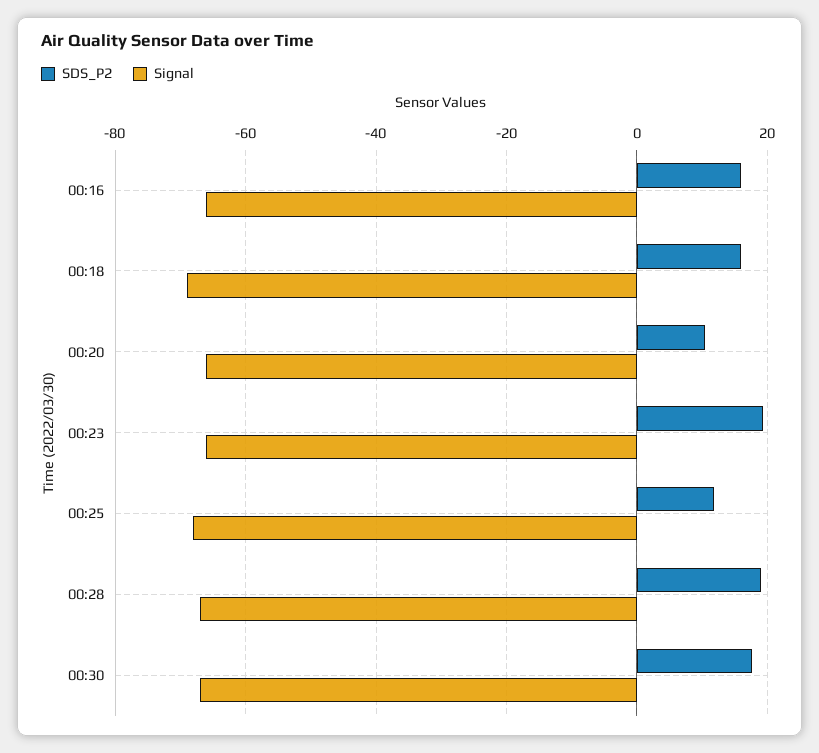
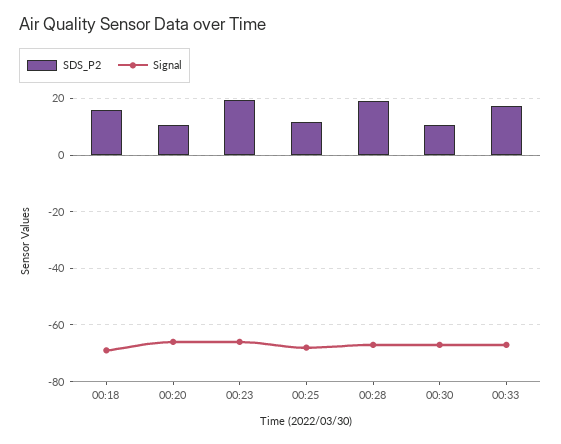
SDS_P2, 00:16: 16 -> none
Signal, 00:16: -66 -> none
SDS_P2, 00:30: 18 -> 10
SDS_P2, 00:33: none -> 17.5
Signal, 00:33: none -> -67.5

